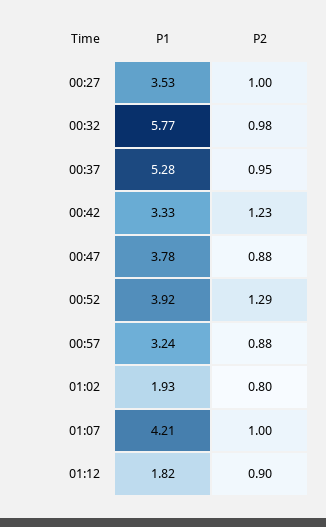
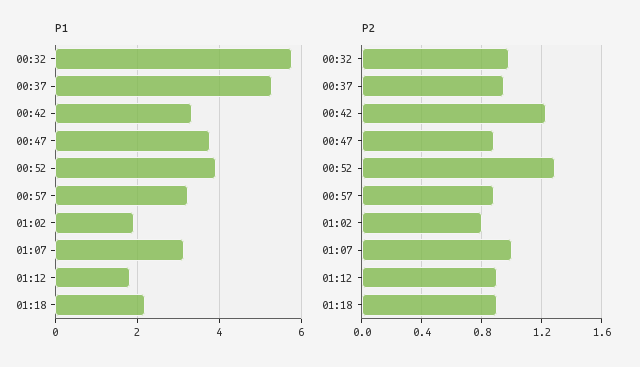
P1, 00:27: 3.53 -> none
P2, 00:27: 1 -> none
P1, 01:07: 4.21 -> 3.2
P1, 01:18: none -> 2.2
P2, 01:18: none -> 0.9

